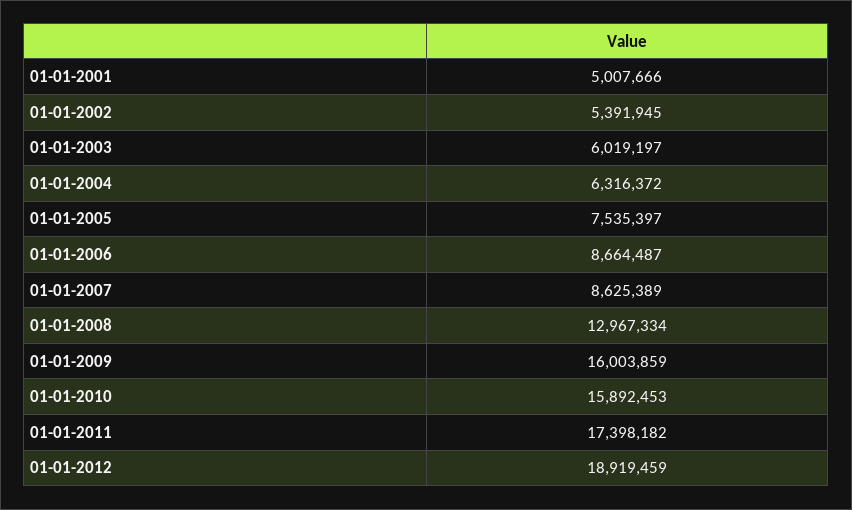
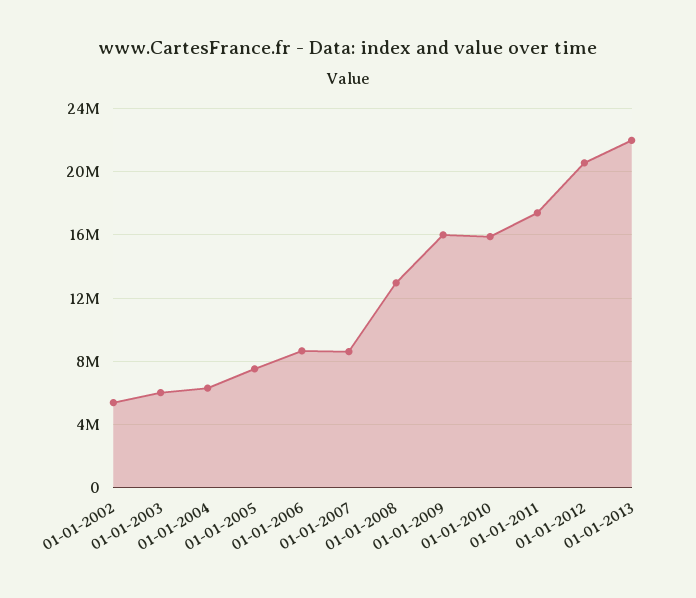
01-01-2001: 5007666 -> none
01-01-2012: 18919459 -> 20500000
01-01-2013: none -> 22000000

